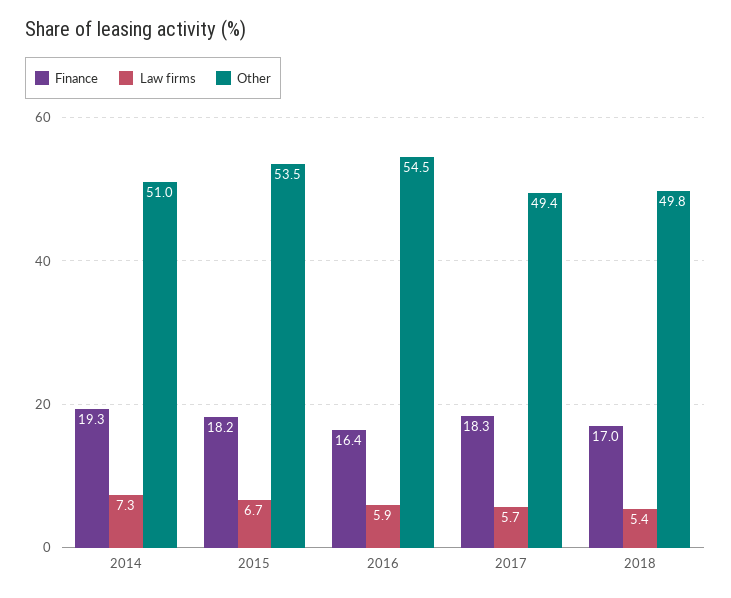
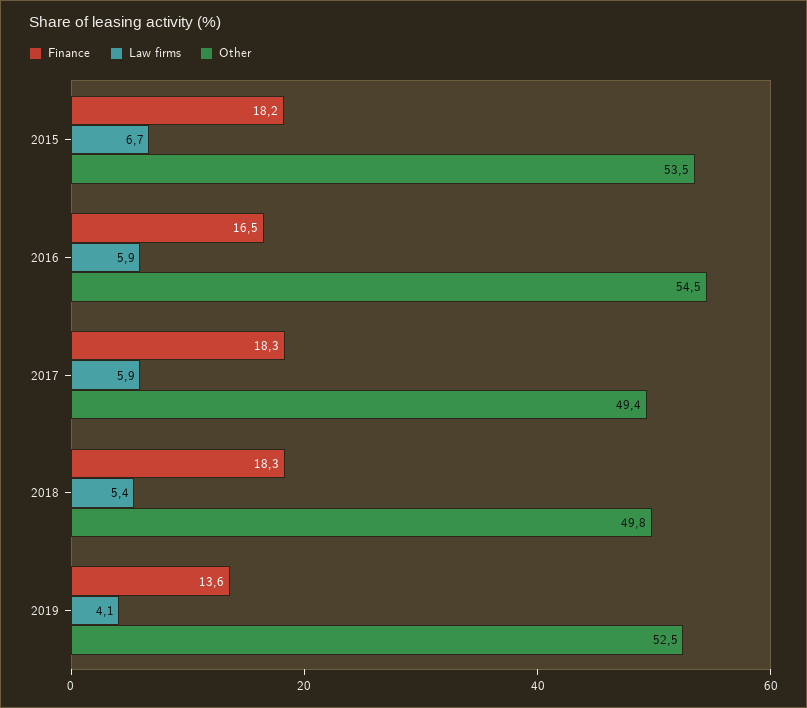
Finance, 2014: 19.3 -> none
Law firms, 2014: 7.3 -> none
Other, 2014: 51 -> none
Finance, 2016: 16.4 -> 16.5
Law firms, 2017: 5.7 -> 5.9
Finance, 2018: 17 -> 18.3
Finance, 2019: none -> 13.6
Law firms, 2019: none -> 4.1
Other, 2019: none -> 52.5

